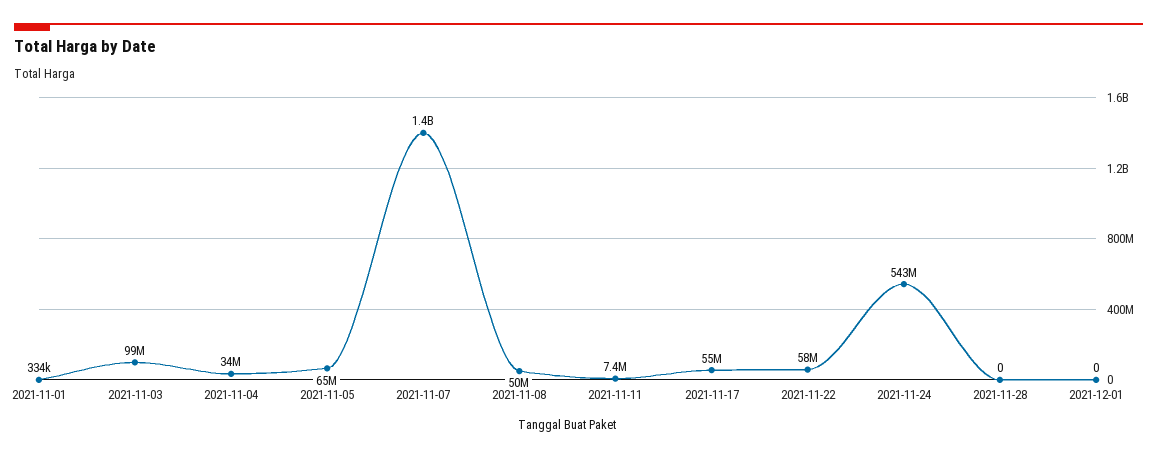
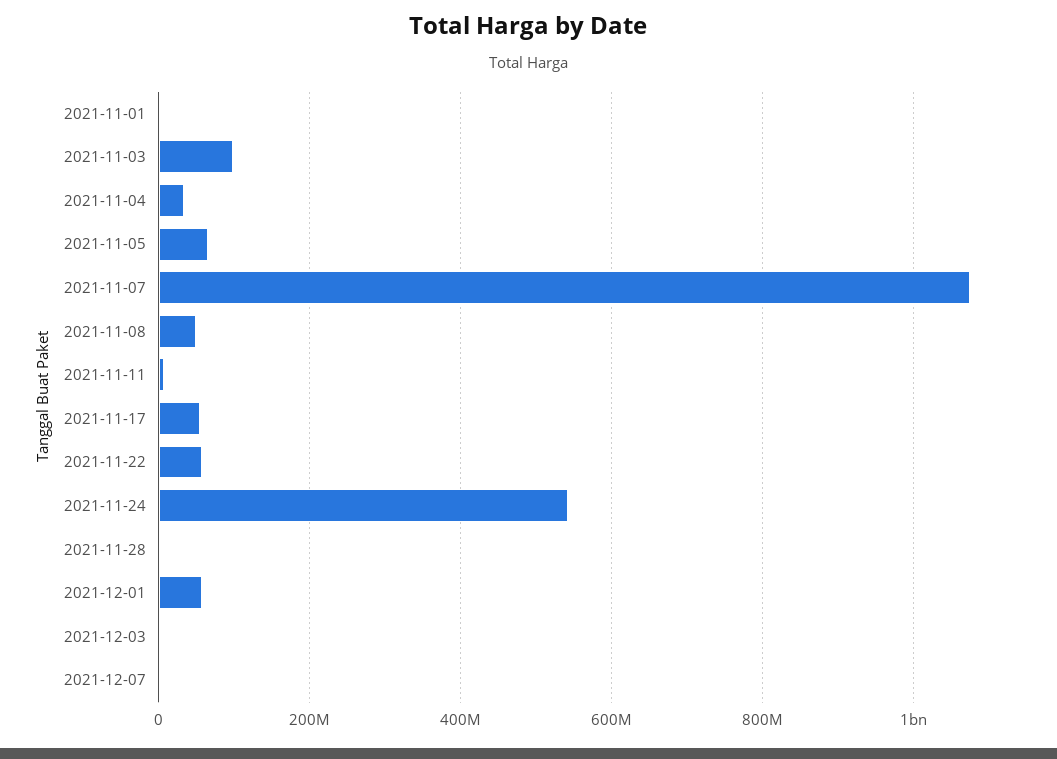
2021-11-07: 1400000000 -> 1080000000
2021-12-01: 0 -> 60000000
2021-12-03: none -> 0
2021-12-07: none -> 0

